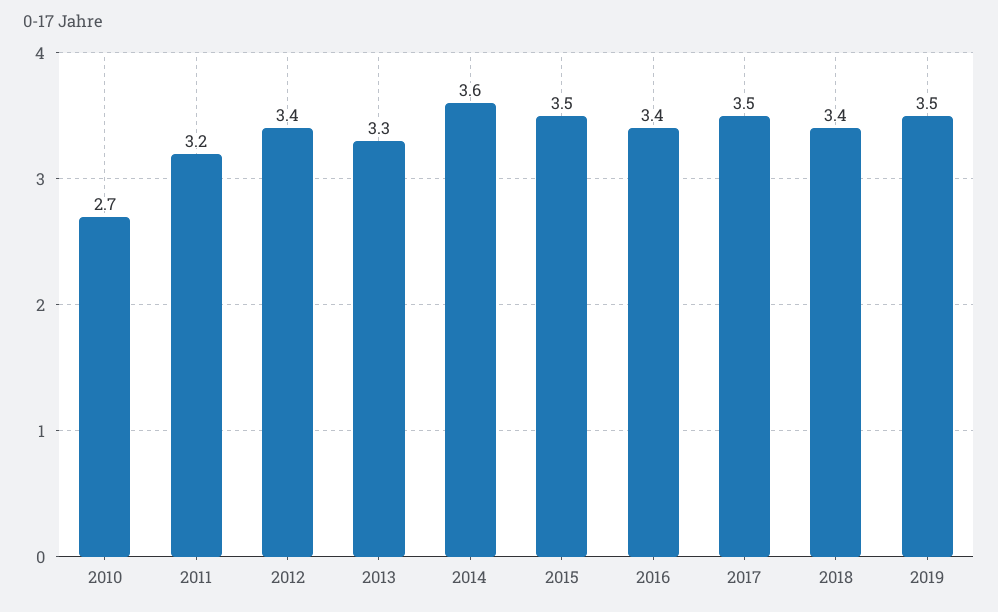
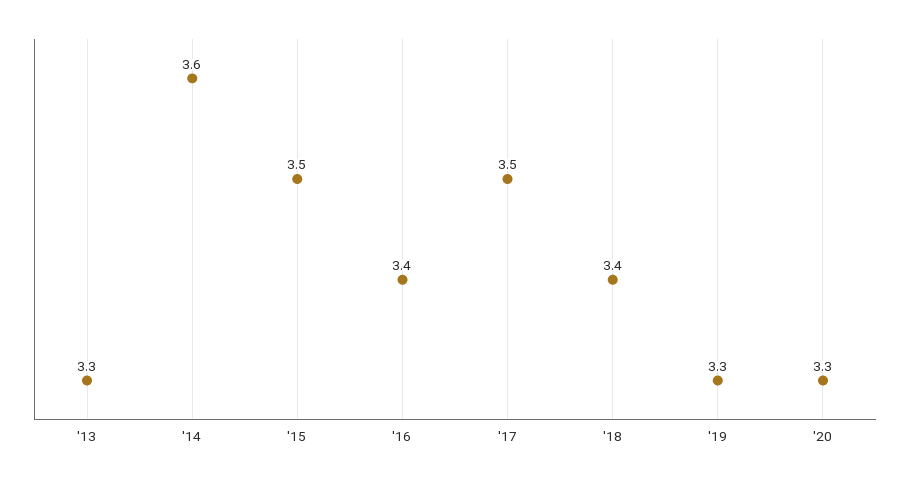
2010: 2.7 -> none
2011: 3.2 -> none
2012: 3.4 -> none
2019: 3.5 -> 3.3
'20: none -> 3.3

